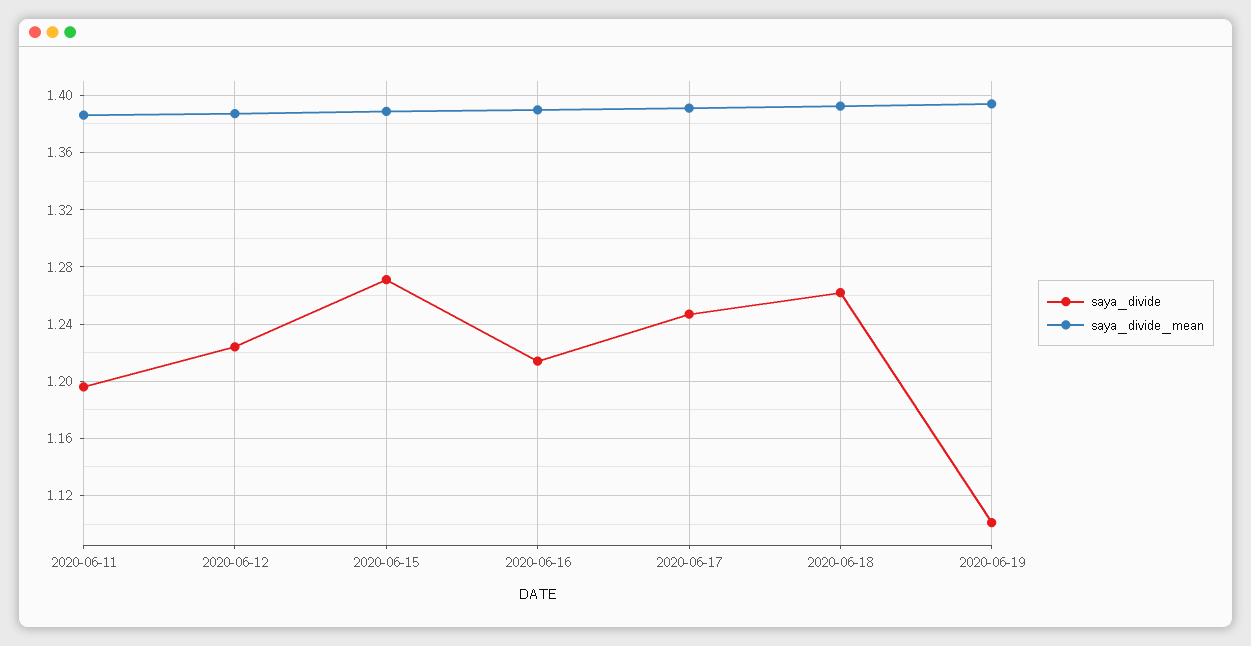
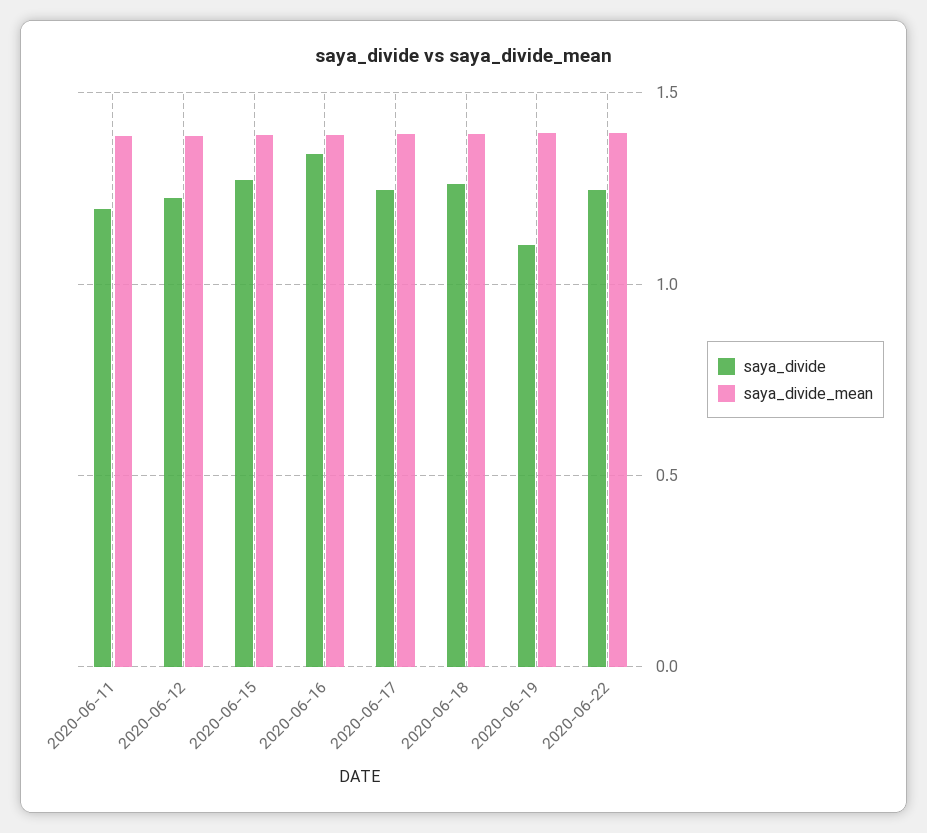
saya_divide, 2020-06-16: 1.215 -> 1.35
saya_divide, 2020-06-22: none -> 1.25
saya_divide_mean, 2020-06-22: none -> 1.4

